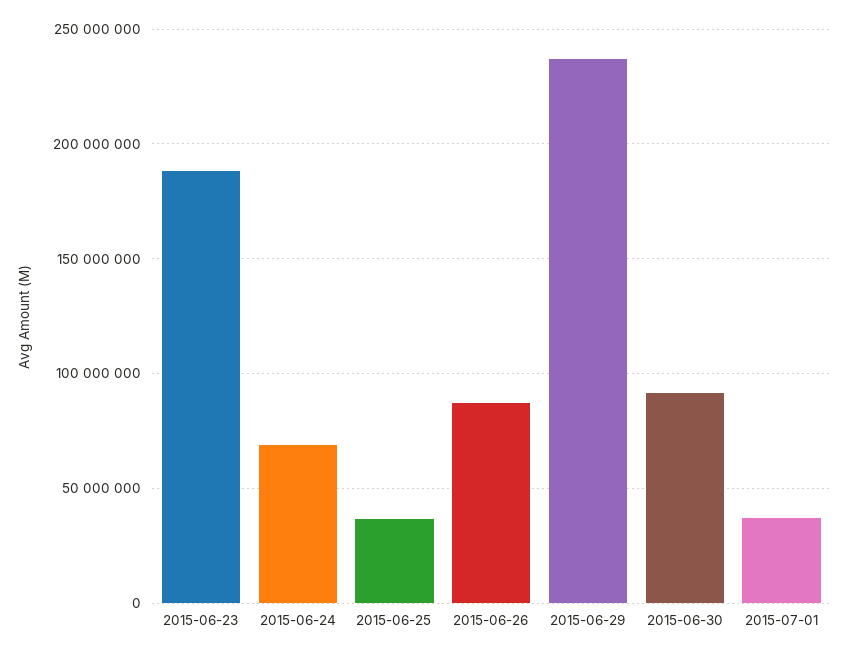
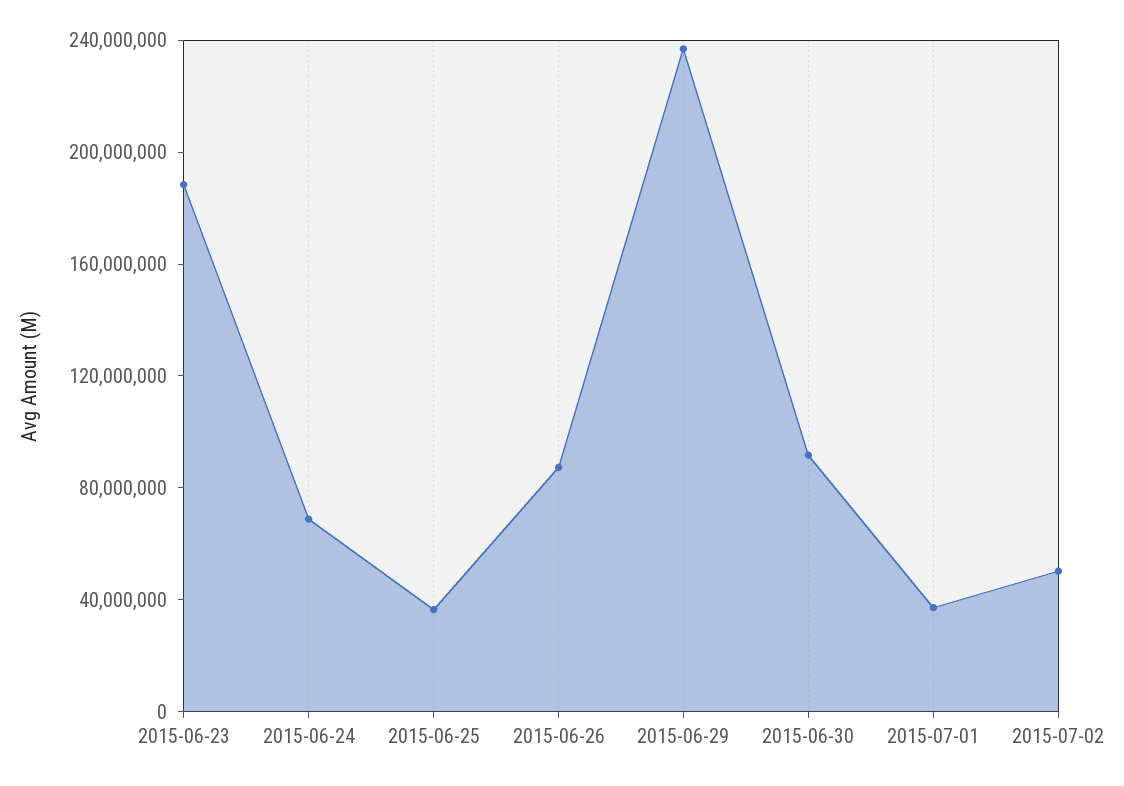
2015-07-02: none -> 50000000

